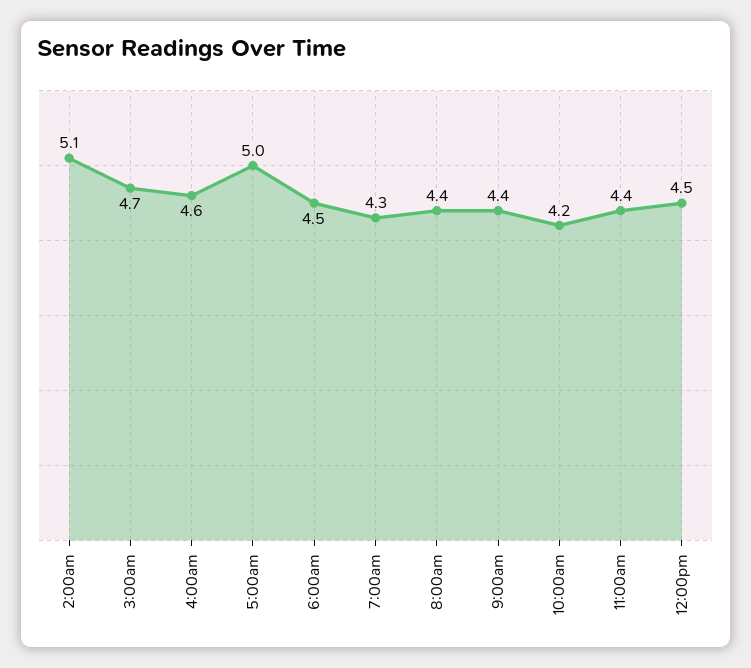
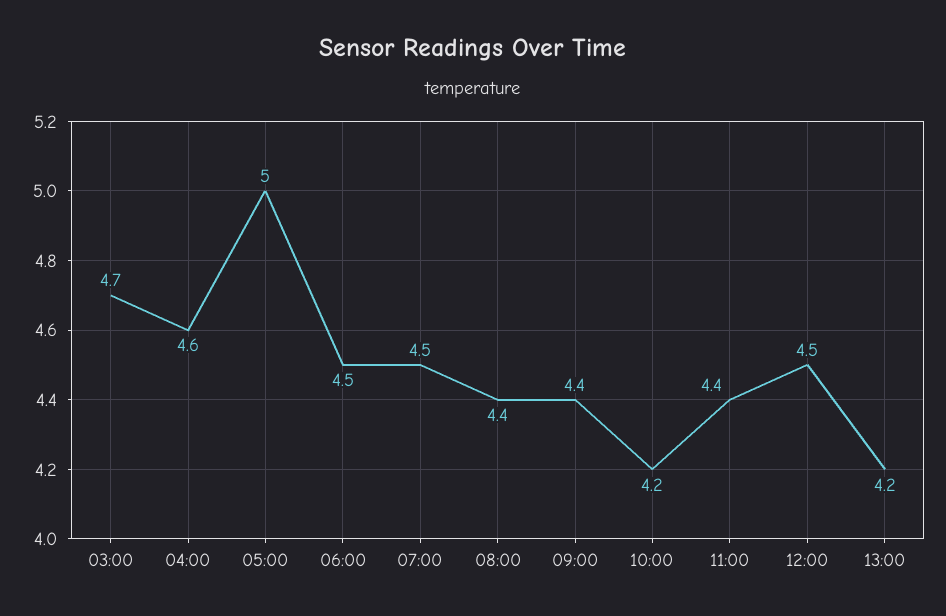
2:00am: 5.1 -> none
7:00am: 4.3 -> 4.5
13:00: none -> 4.2

